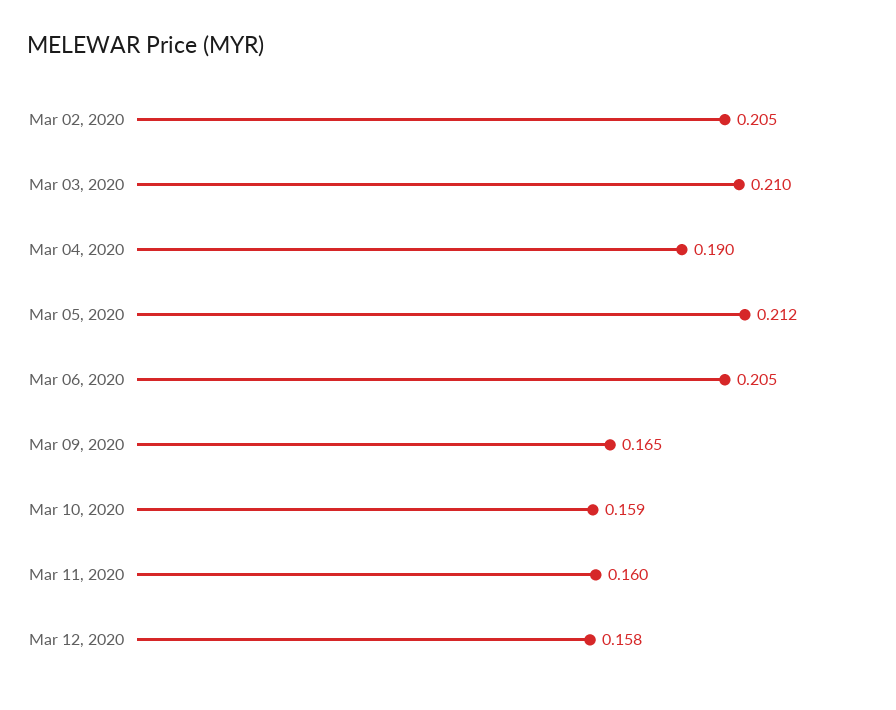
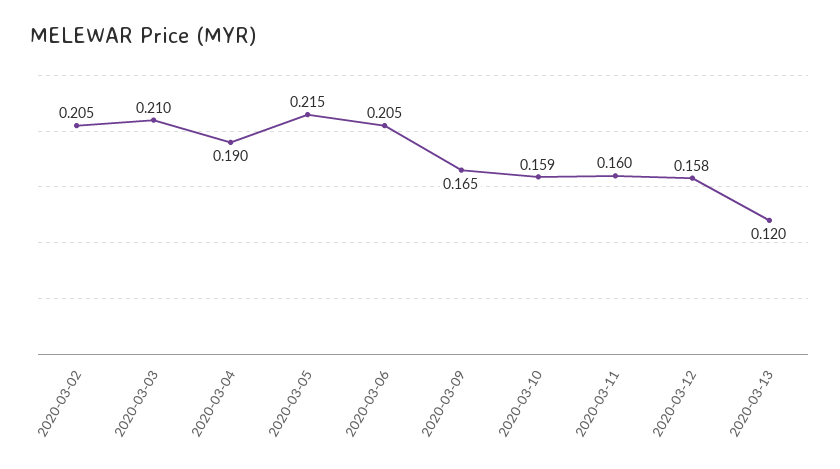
Mar 05, 2020: 0.212 -> 0.215
2020-03-13: none -> 0.12

